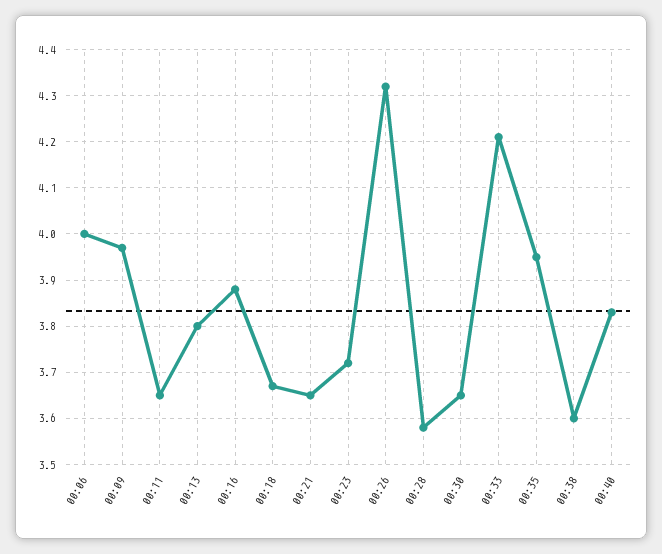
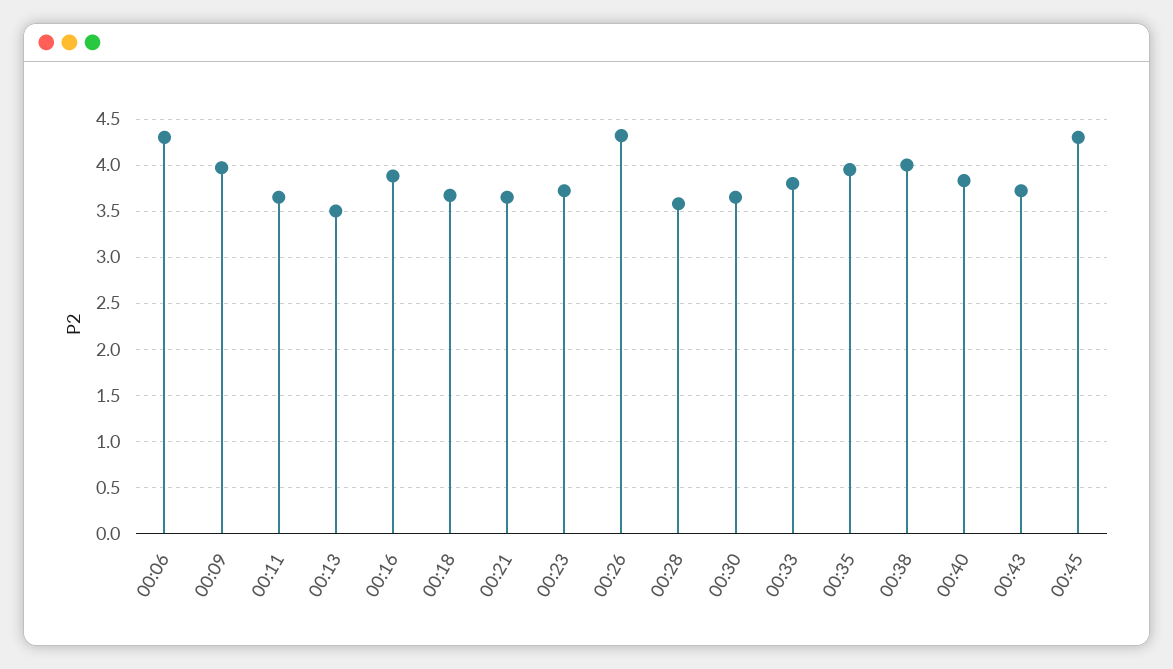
00:06: 4 -> 4.3
00:13: 3.8 -> 3.5
00:33: 4.2 -> 3.8
00:38: 3.6 -> 4
00:43: none -> 3.7
00:45: none -> 4.3

